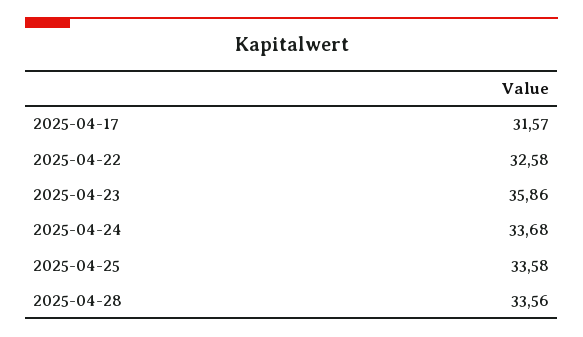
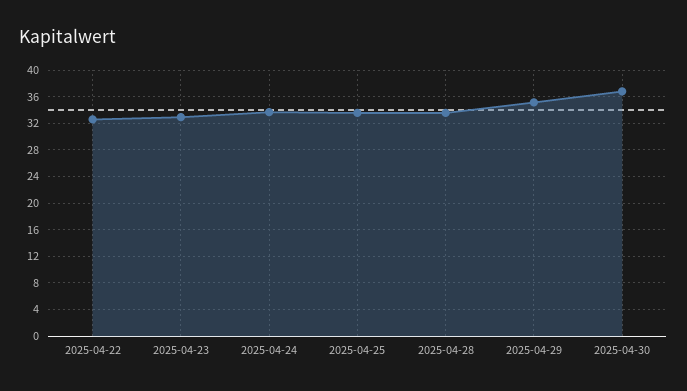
2025-04-17: 31.57 -> none
2025-04-23: 35.86 -> 33
2025-04-29: none -> 35
2025-04-30: none -> 37

